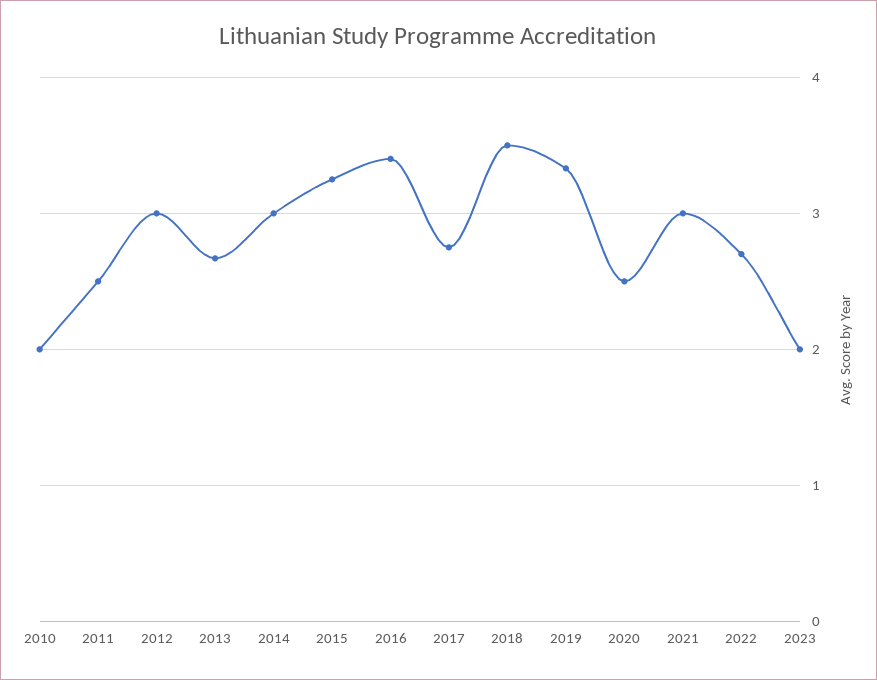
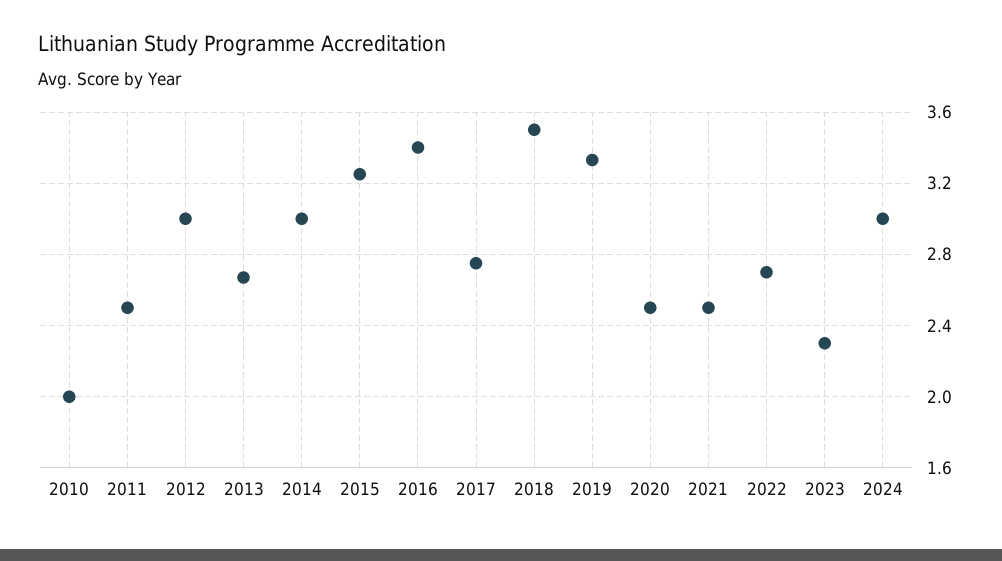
2021: 3 -> 2.5
2023: 2 -> 2.3
2024: none -> 3

